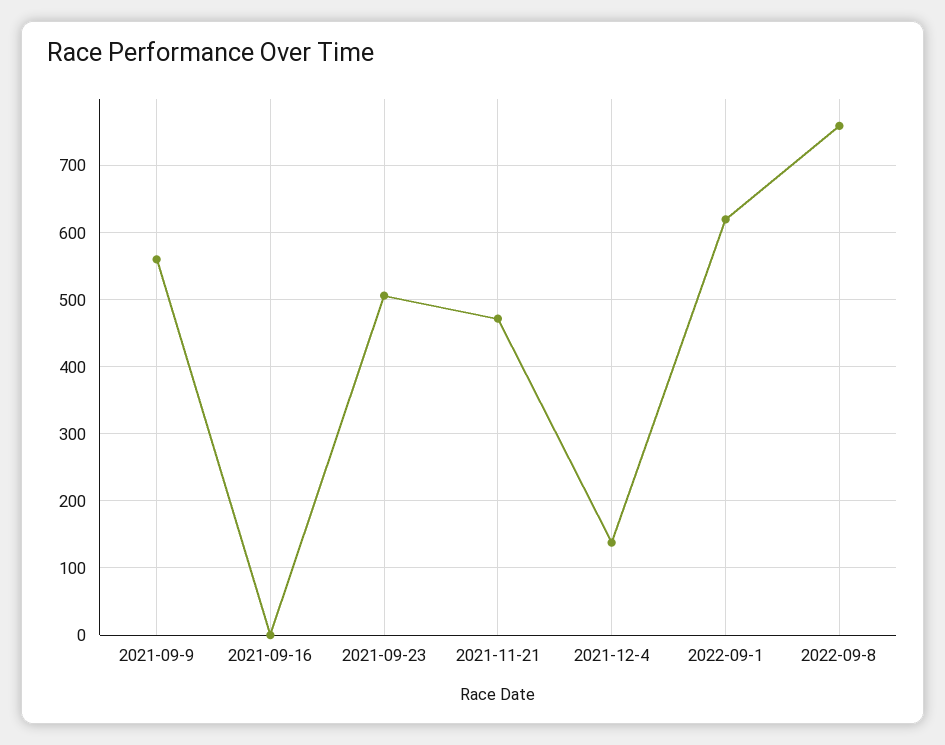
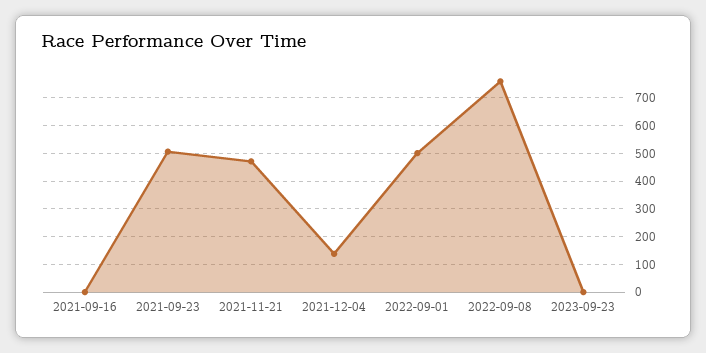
2021-09-9: 560 -> none
2022-09-1: 620 -> 500
2023-09-23: none -> 0

